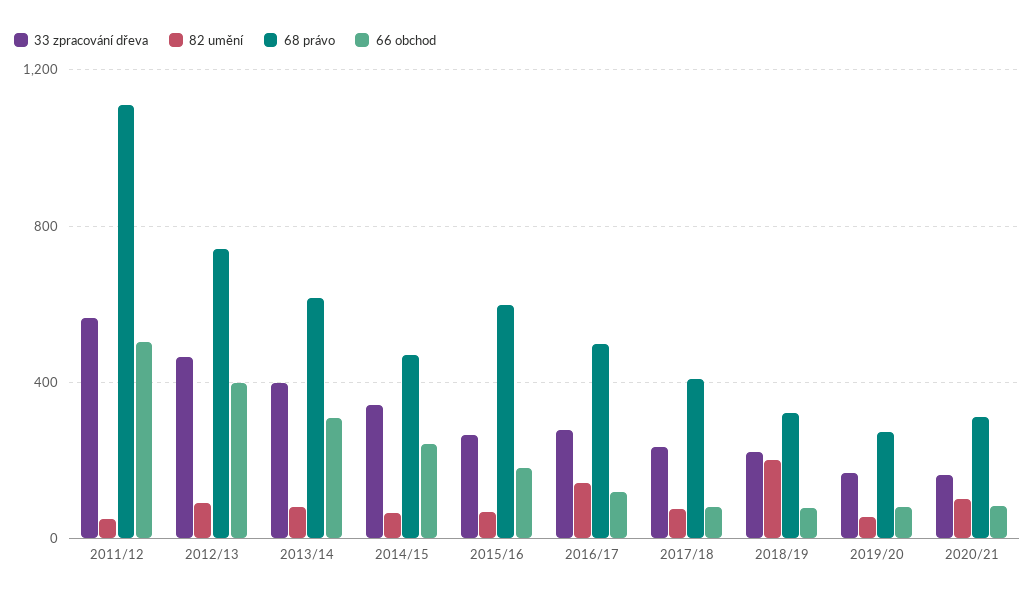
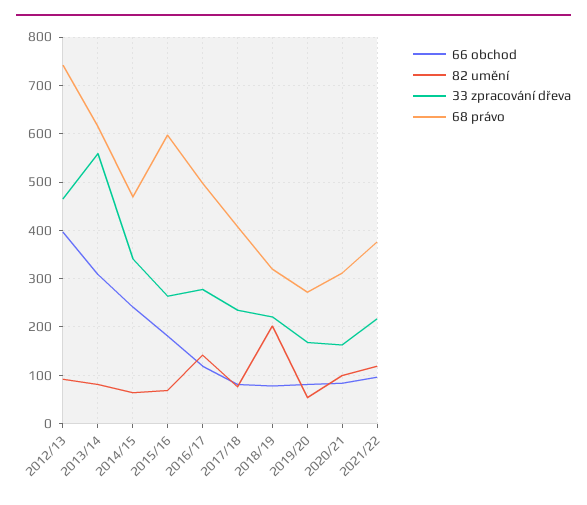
33 zpracování dřeva, 2011/12: 550 -> none
82 umění, 2011/12: 50 -> none
68 právo, 2011/12: 1100 -> none
66 obchod, 2011/12: 500 -> none
33 zpracování dřeva, 2013/14: 400 -> 560
66 obchod, 2021/22: none -> 100
82 umění, 2021/22: none -> 120
33 zpracování dřeva, 2021/22: none -> 220
68 právo, 2021/22: none -> 380

